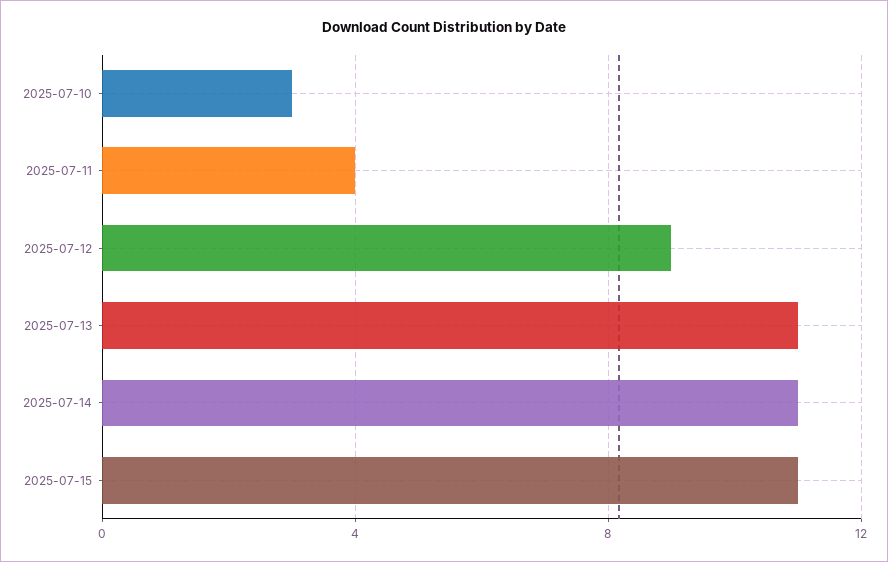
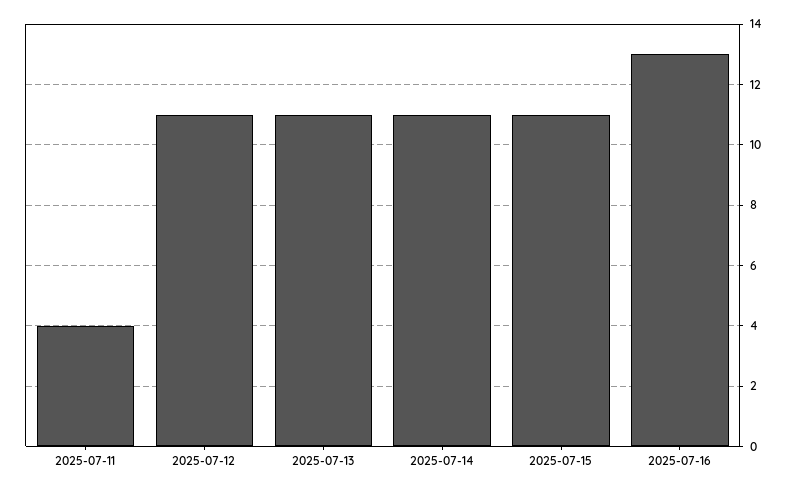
2025-07-10: 3 -> none
2025-07-12: 9 -> 11
2025-07-16: none -> 13

